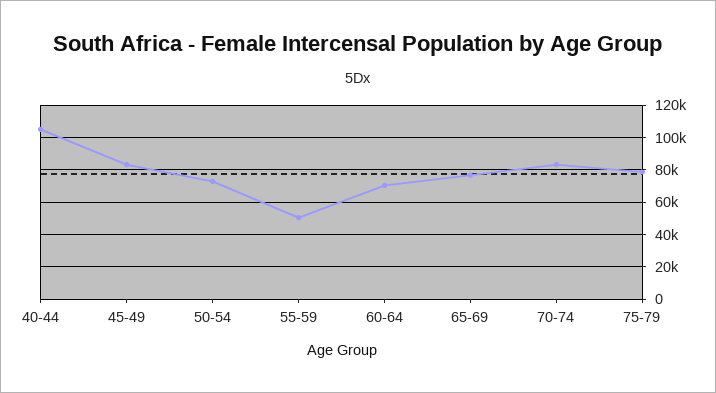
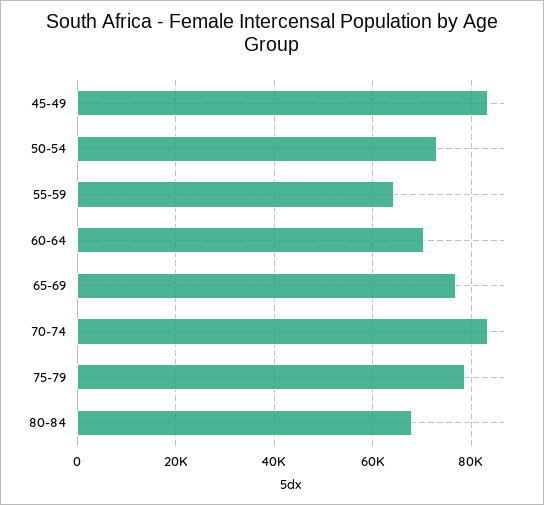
40-44: 105000 -> none
55-59: 50000 -> 64000
80-84: none -> 68000

